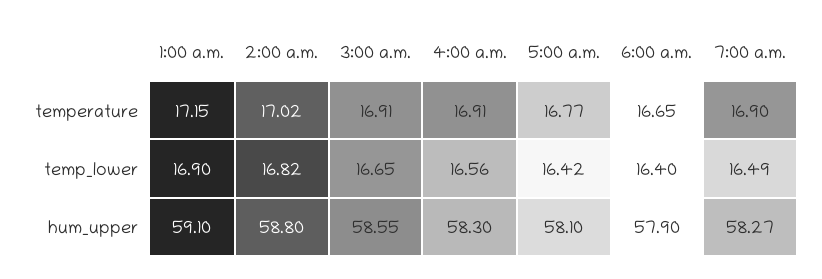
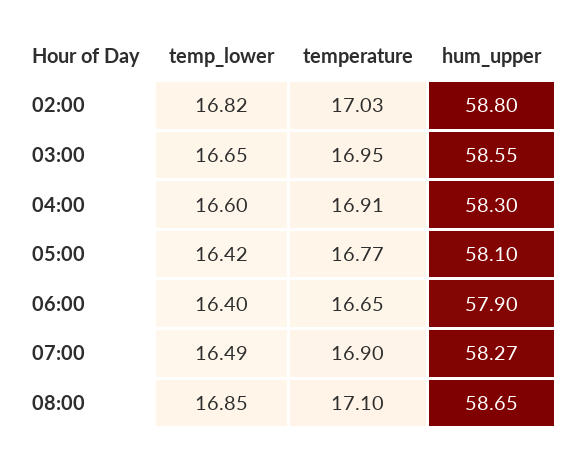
1:00 a.m., temperature: 17.15 -> none
2:00 a.m., temperature: 17.02 -> 17.03
3:00 a.m., temperature: 16.91 -> 16.95
1:00 a.m., temp_lower: 16.9 -> none
4:00 a.m., temp_lower: 16.56 -> 16.6
1:00 a.m., hum_upper: 59.1 -> none
08:00, temp_lower: none -> 16.85
08:00, temperature: none -> 17.1
08:00, hum_upper: none -> 58.65

